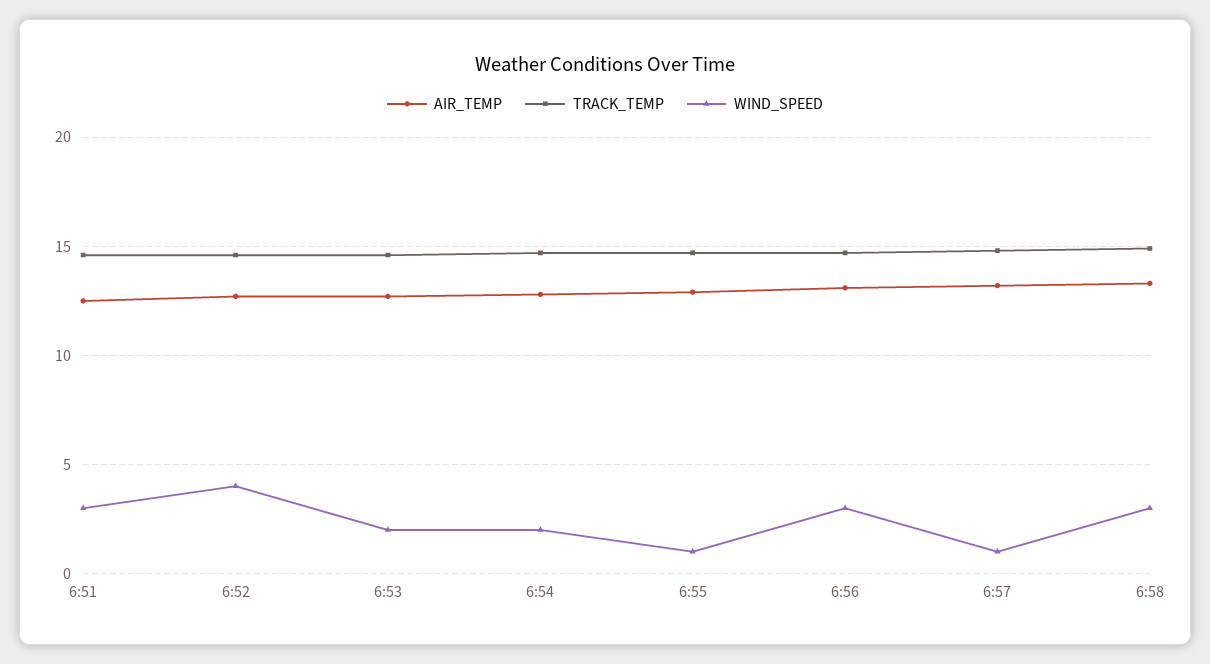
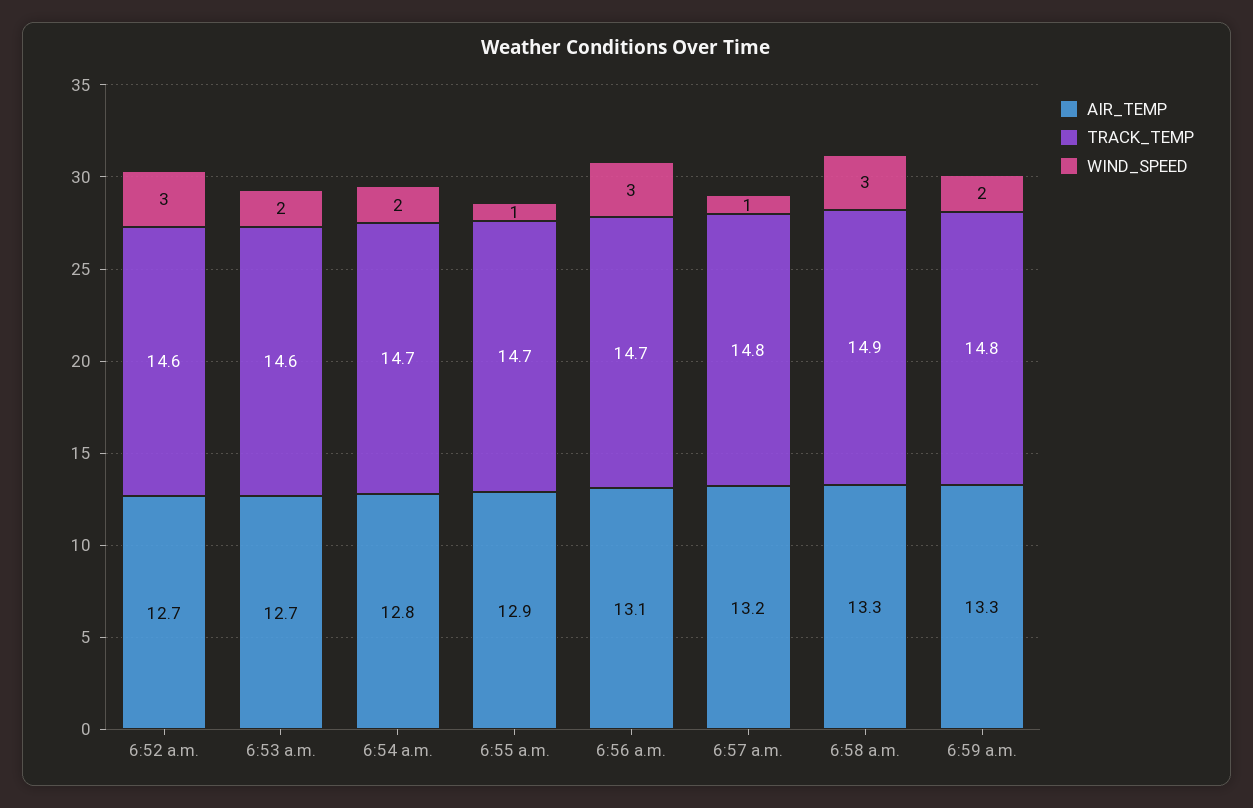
AIR_TEMP, 6:51: 12.5 -> none
TRACK_TEMP, 6:51: 14.5 -> none
WIND_SPEED, 6:51: 3 -> none
WIND_SPEED, 6:52: 4 -> 3
AIR_TEMP, 6:59 a.m.: none -> 13.3
TRACK_TEMP, 6:59 a.m.: none -> 14.8
WIND_SPEED, 6:59 a.m.: none -> 2

